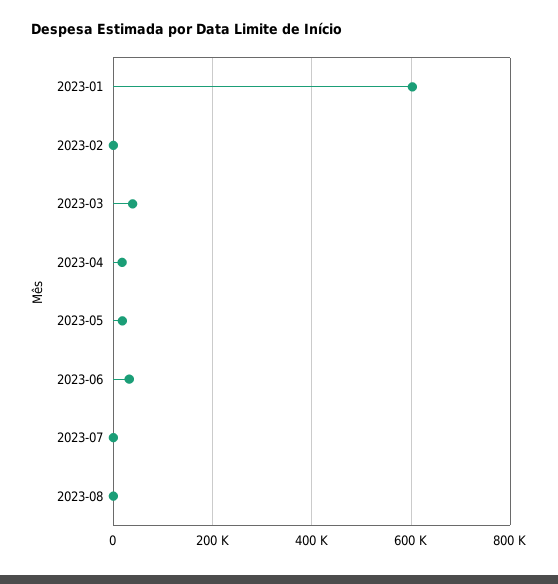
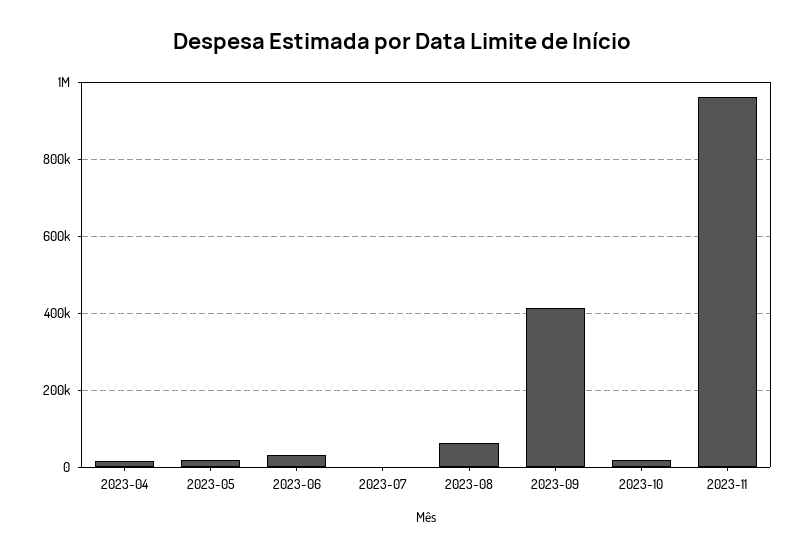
2023-01: 600000 -> none
2023-02: 0 -> none
2023-03: 40000 -> none
2023-08: 0 -> 60000
2023-09: none -> 420000
2023-10: none -> 20000
2023-11: none -> 960000

